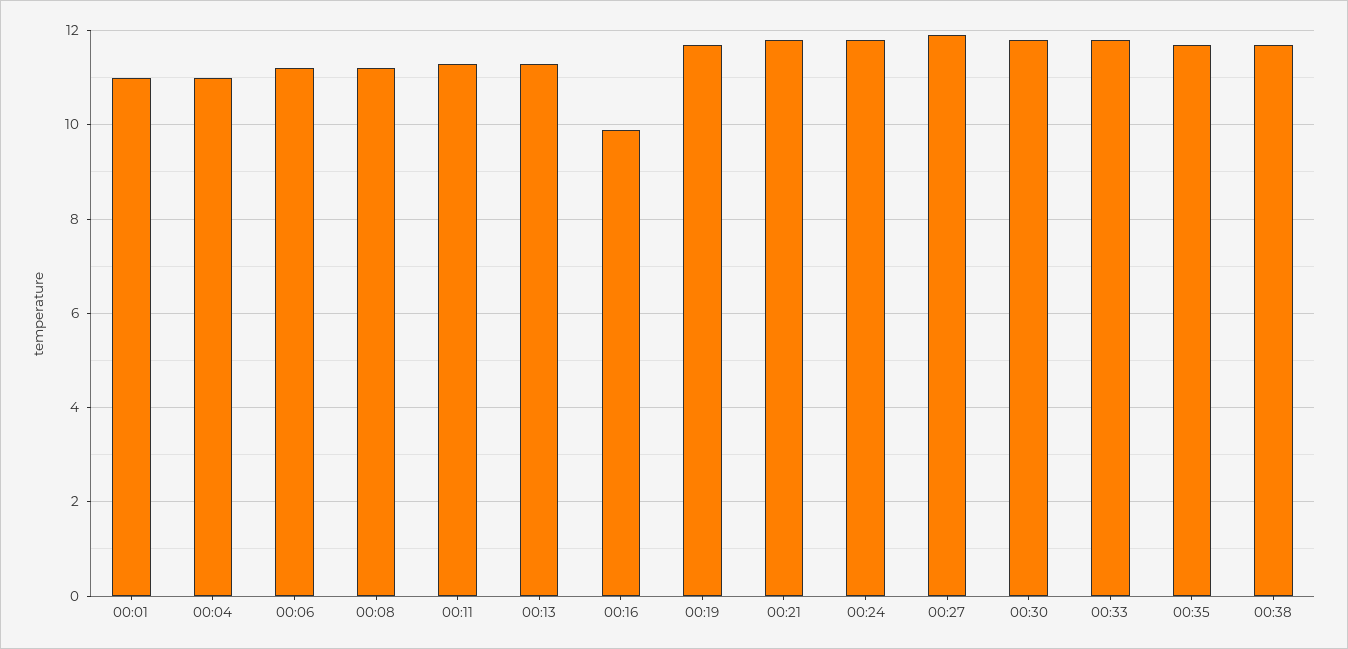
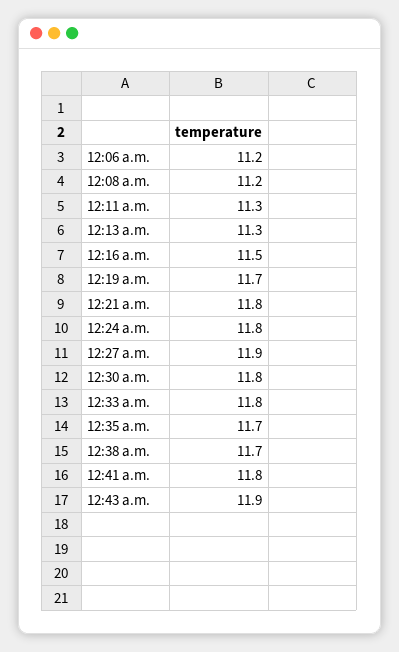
00:01: 11 -> none
00:04: 11 -> none
00:16: 10 -> 11.5
12:41 a.m.: none -> 11.8
12:43 a.m.: none -> 11.9

